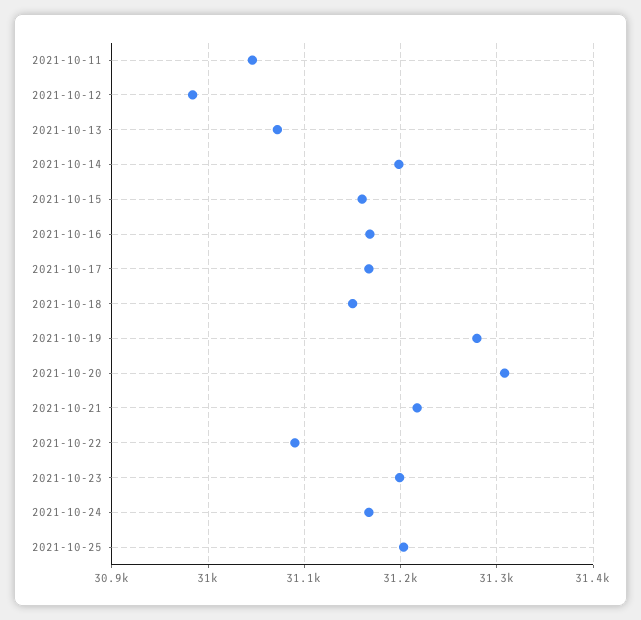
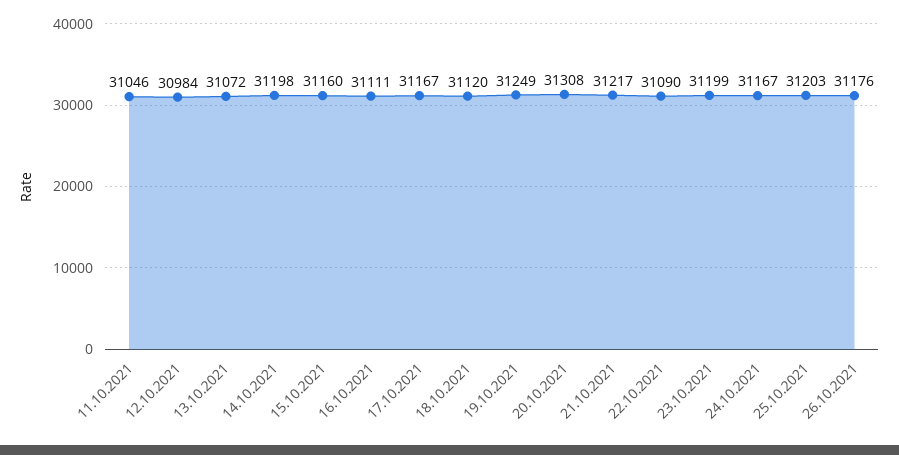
2021-10-16: 31170 -> 31111
2021-10-18: 31150 -> 31120
2021-10-19: 31280 -> 31249
26.10.2021: none -> 31176

